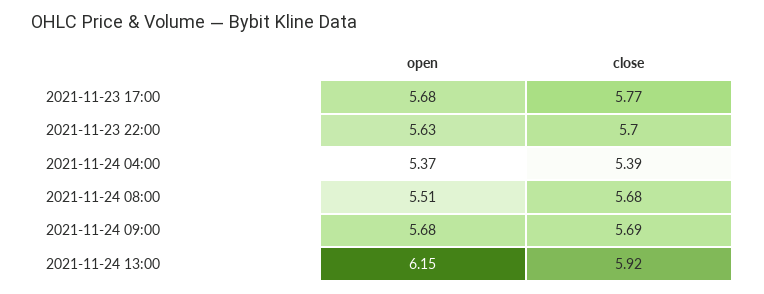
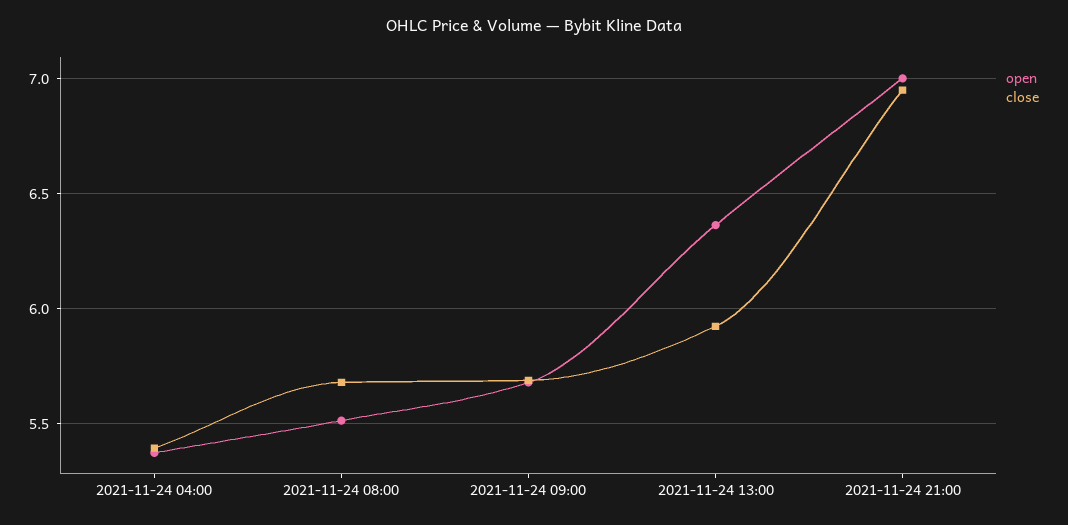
open, 2021-11-23 17:00: 5.68 -> none
close, 2021-11-23 17:00: 5.77 -> none
open, 2021-11-23 22:00: 5.63 -> none
close, 2021-11-23 22:00: 5.7 -> none
open, 2021-11-24 13:00: 6.15 -> 6.35
open, 2021-11-24 21:00: none -> 7
close, 2021-11-24 21:00: none -> 6.95

